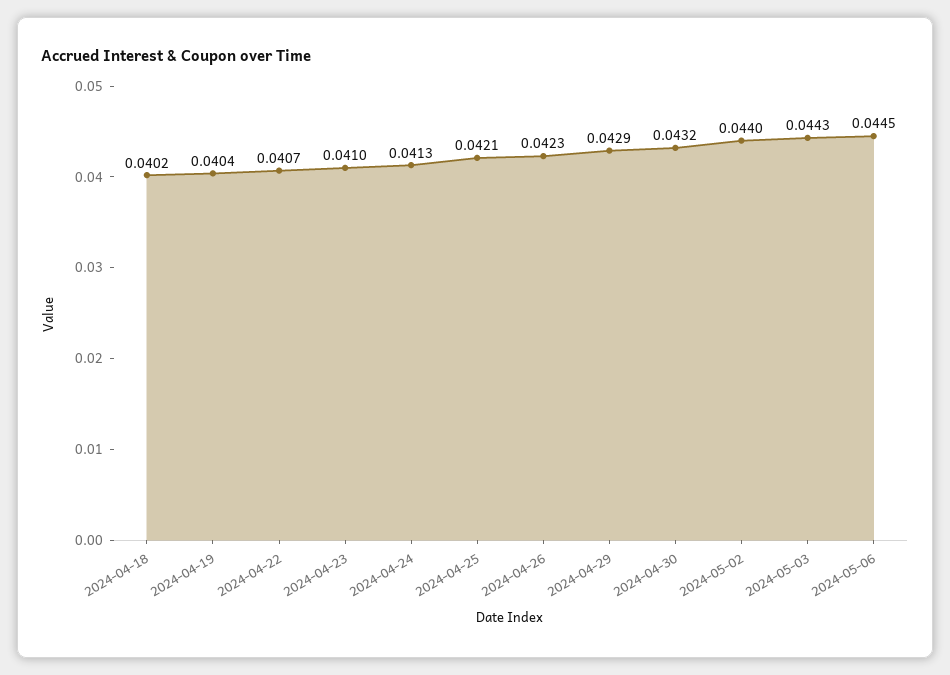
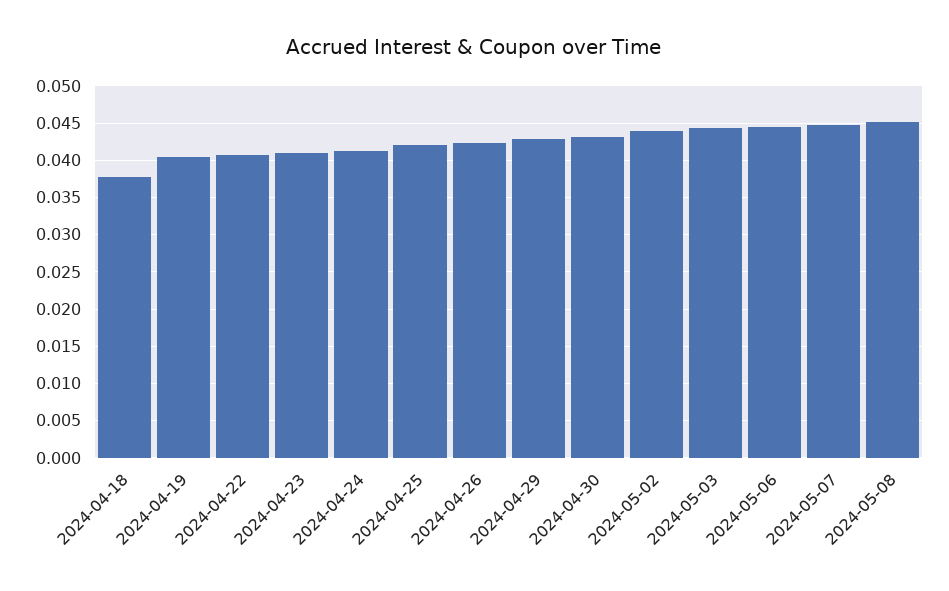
2024-04-18: 0.0402 -> 0.038
2024-05-07: none -> 0.045
2024-05-08: none -> 0.045

